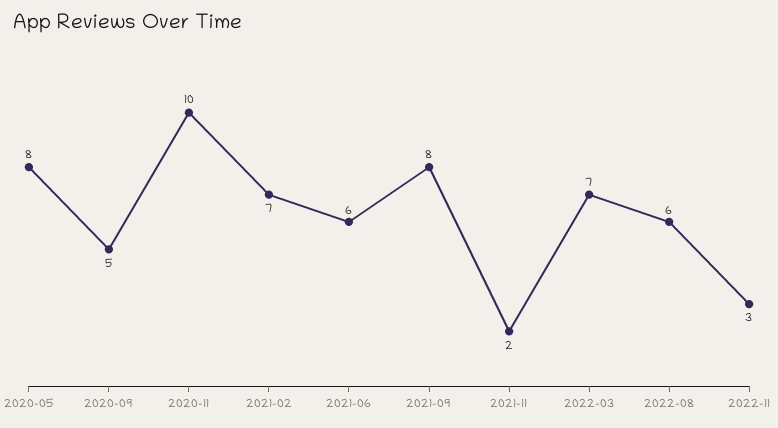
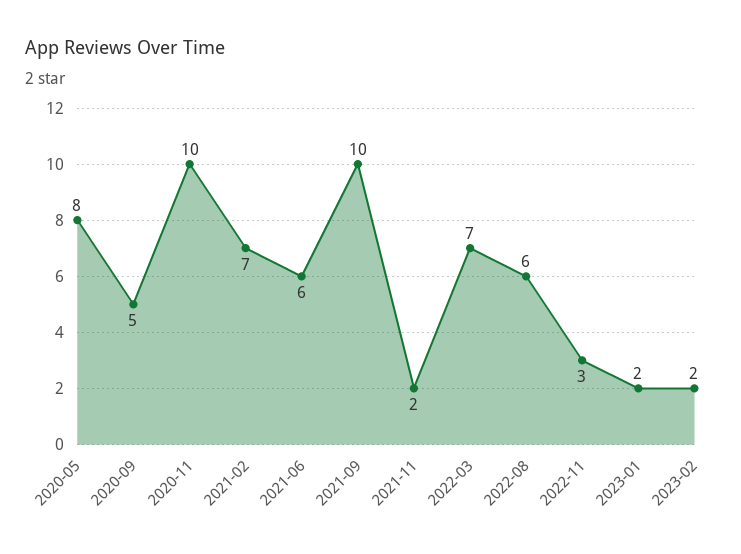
2021-09: 8 -> 10
2023-01: none -> 2
2023-02: none -> 2

